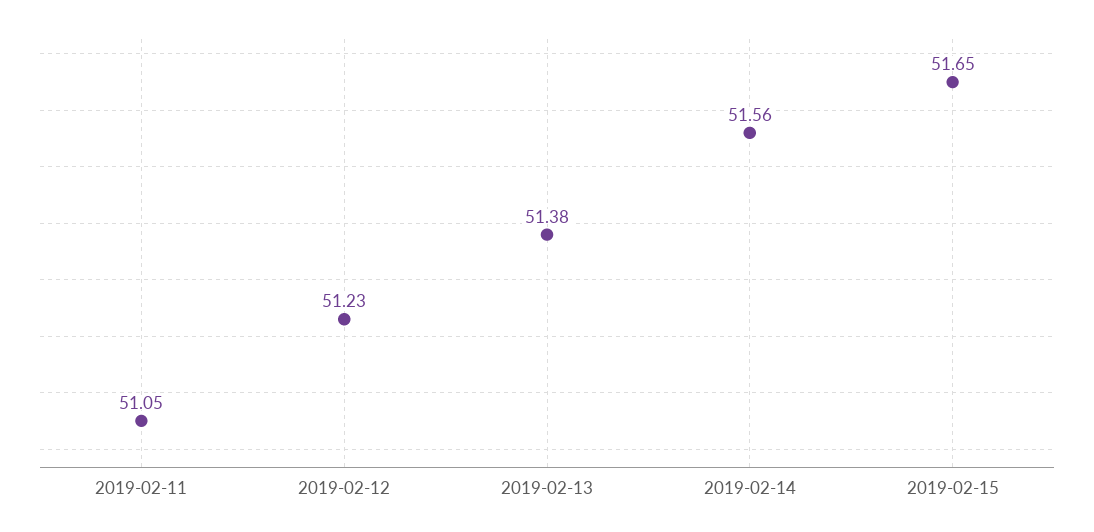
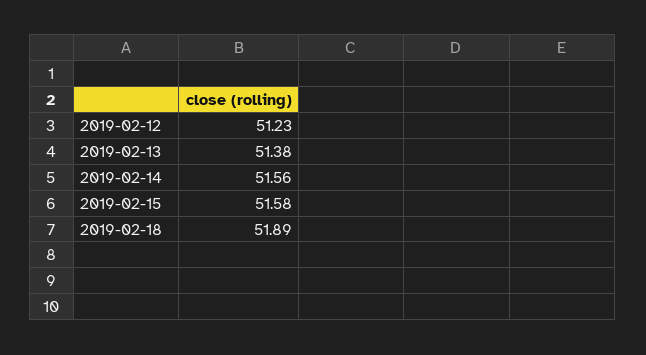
2019-02-11: 51.05 -> none
2019-02-15: 51.65 -> 51.58
2019-02-18: none -> 51.89

